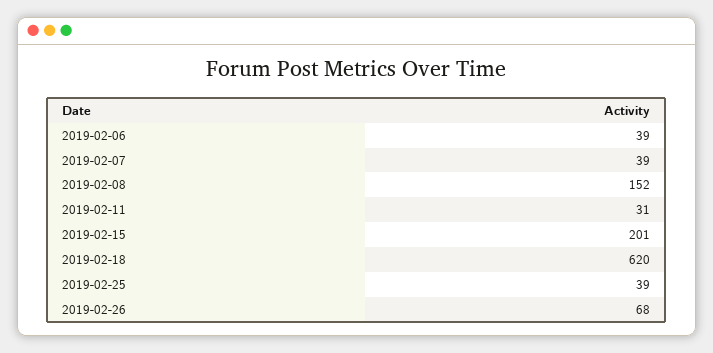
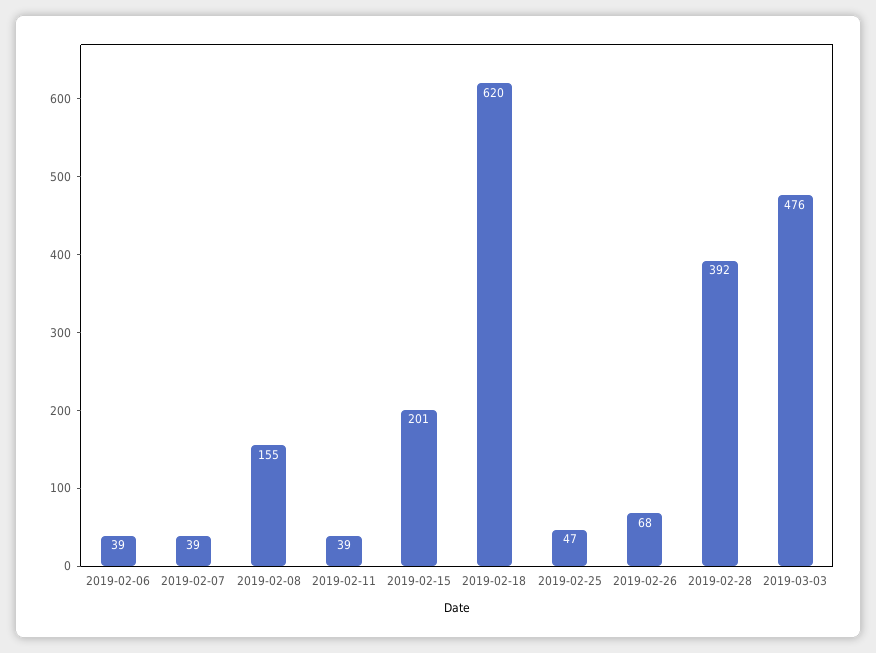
2019-02-08: 152 -> 155
2019-02-11: 31 -> 39
2019-02-25: 39 -> 47
2019-02-28: none -> 392
2019-03-03: none -> 476

